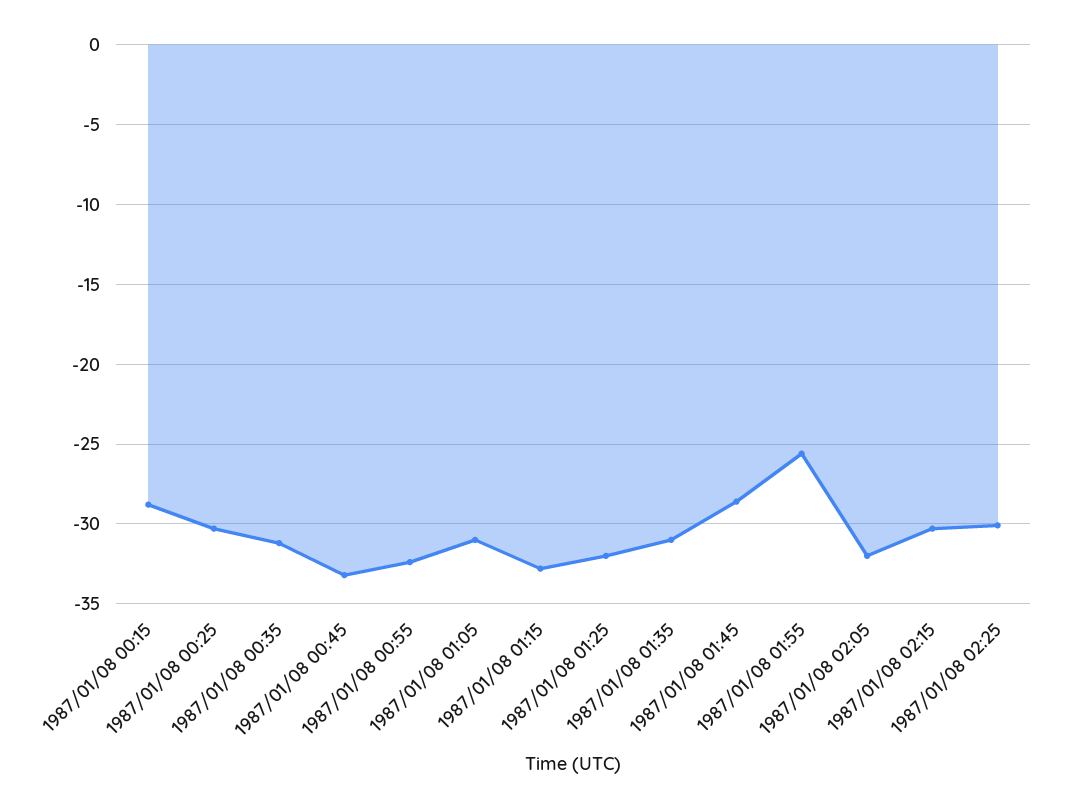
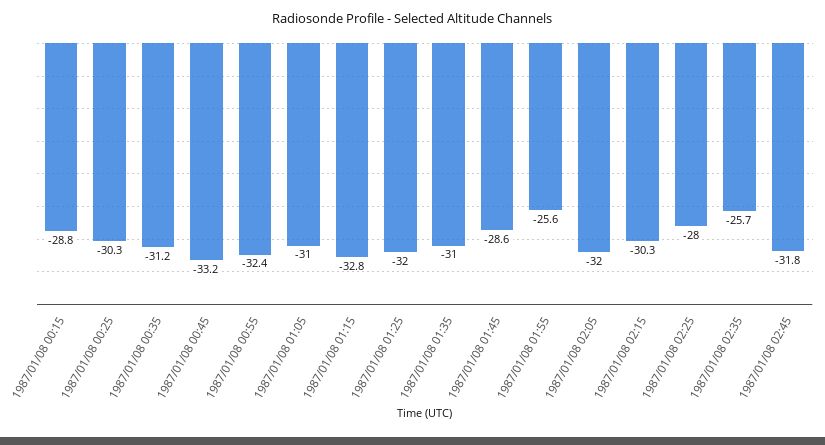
1987/01/08 02:25: -30 -> -28
1987/01/08 02:35: none -> -25.7
1987/01/08 02:45: none -> -31.8

